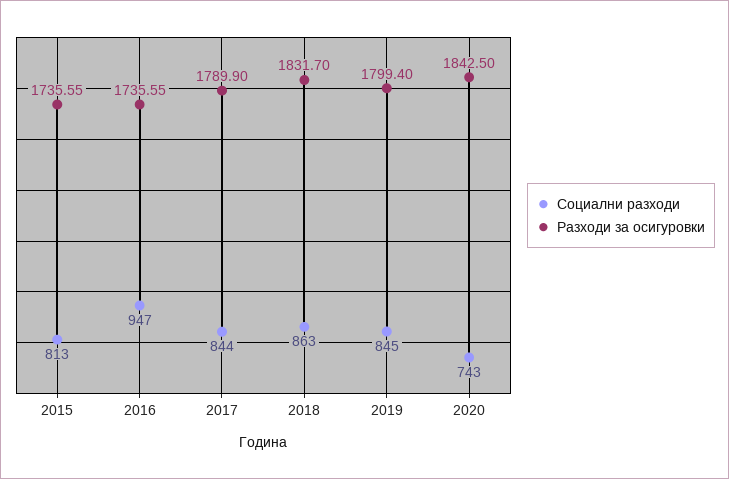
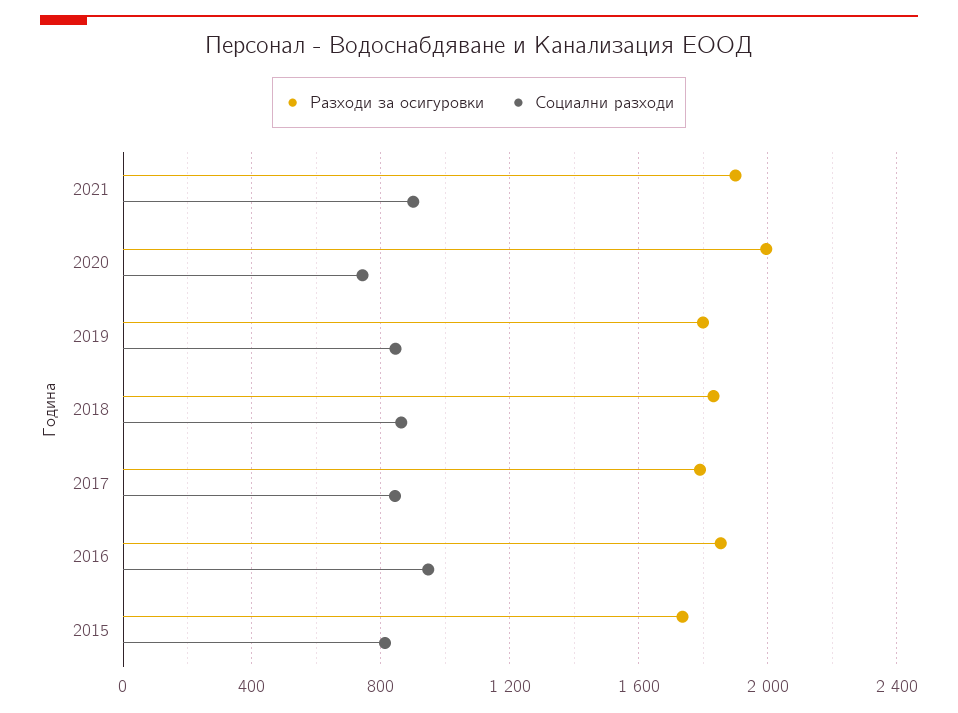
Разходи за осигуровки, 2016: 1735.55 -> 1850
Разходи за осигуровки, 2020: 1842.5 -> 2000
Разходи за осигуровки, 2021: none -> 1900
Социални разходи, 2021: none -> 900

